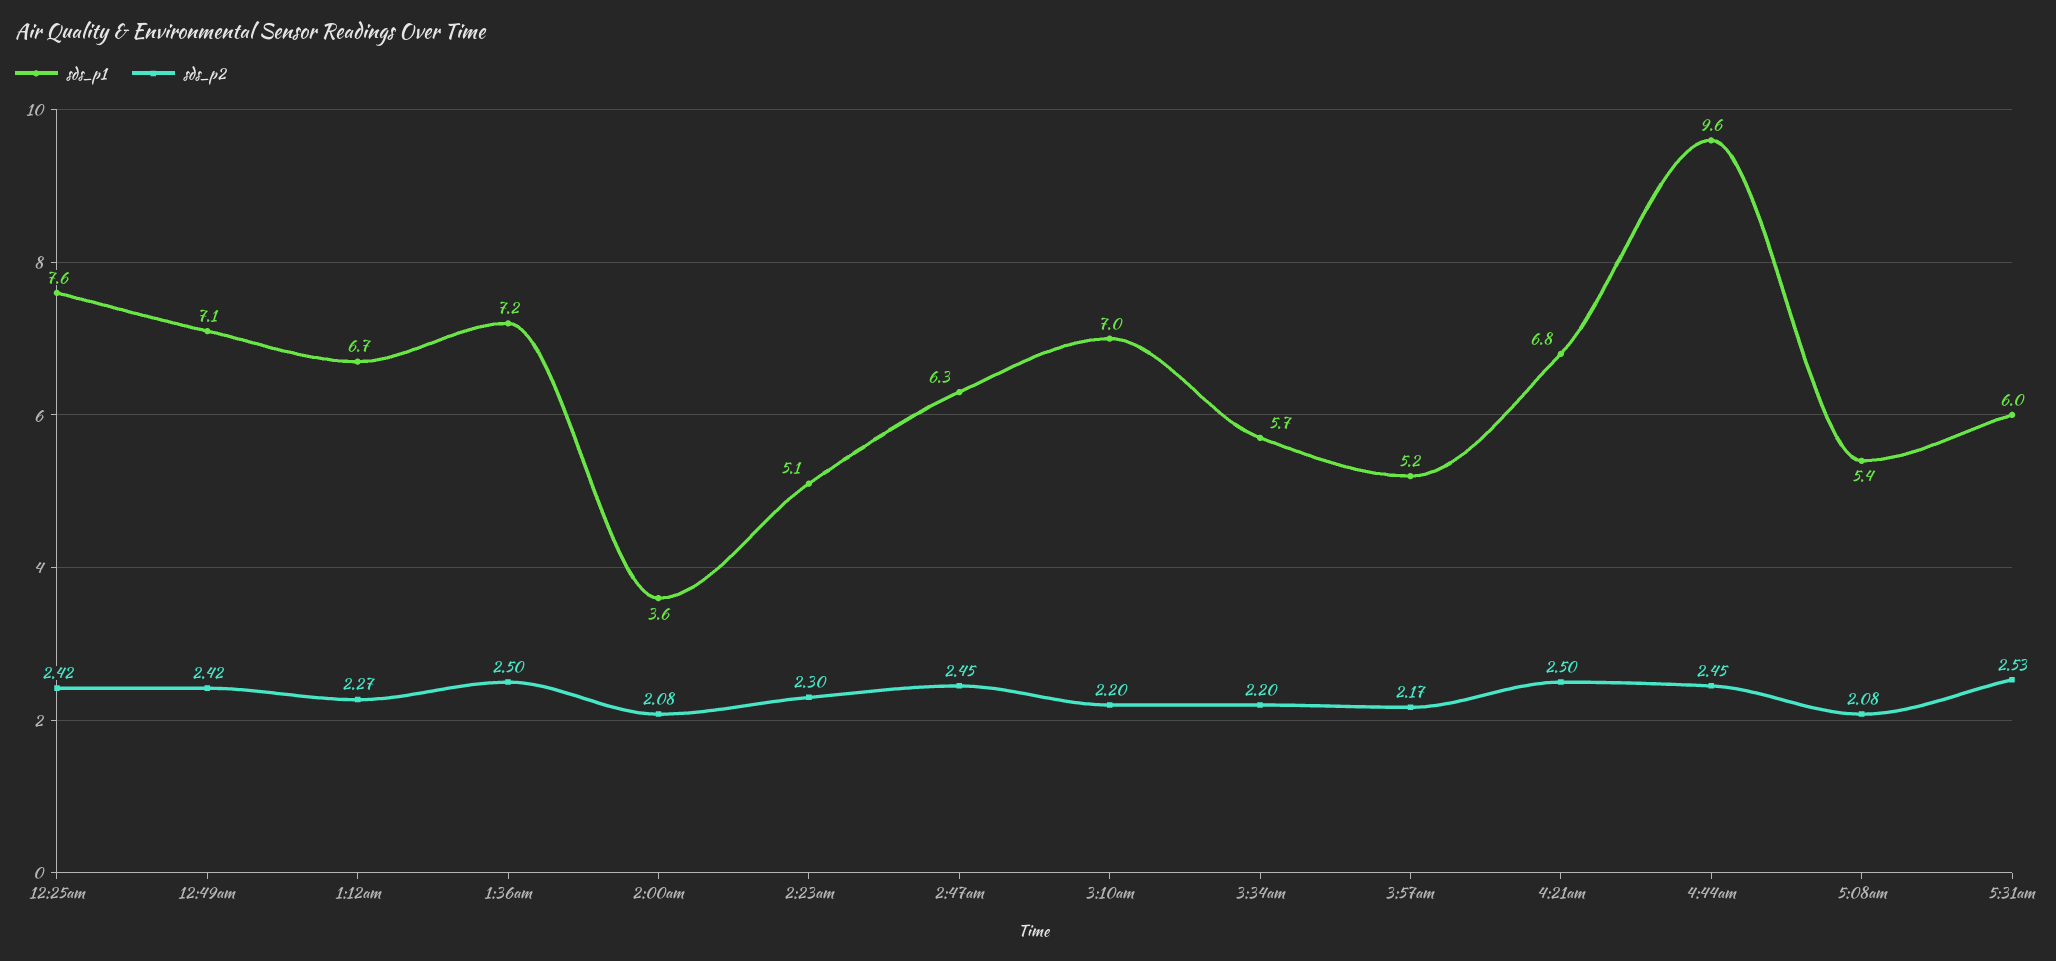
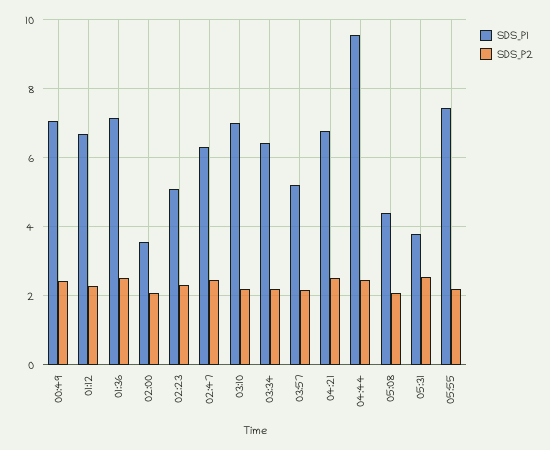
sds_p1, 12:25am: 7.6 -> none
sds_p2, 12:25am: 2.42 -> none
sds_p1, 3:34am: 5.7 -> 6.4
sds_p1, 5:08am: 5.4 -> 4.4
sds_p1, 5:31am: 6 -> 3.8
sds_p1, 05:55: none -> 7.4
sds_p2, 05:55: none -> 2.2

